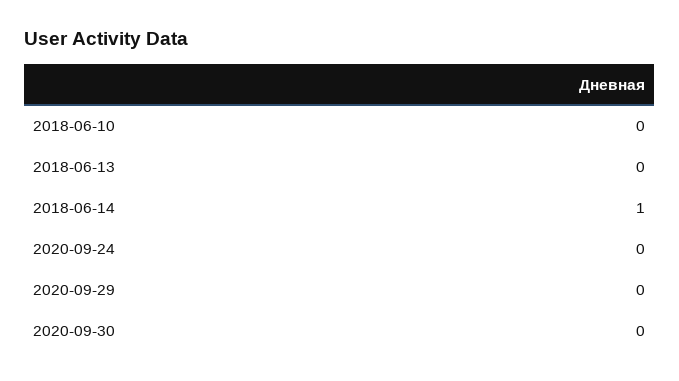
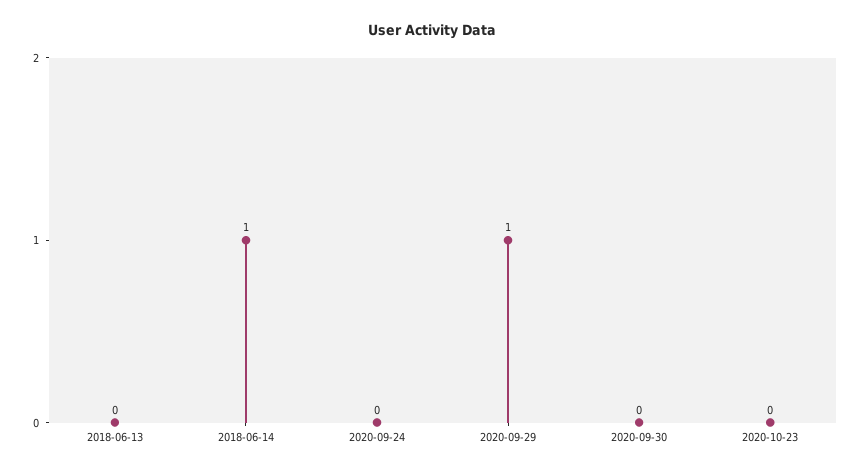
2018-06-10: 0 -> none
2020-09-29: 0 -> 1
2020-10-23: none -> 0

